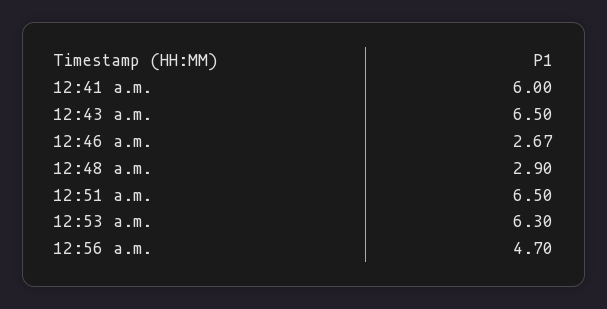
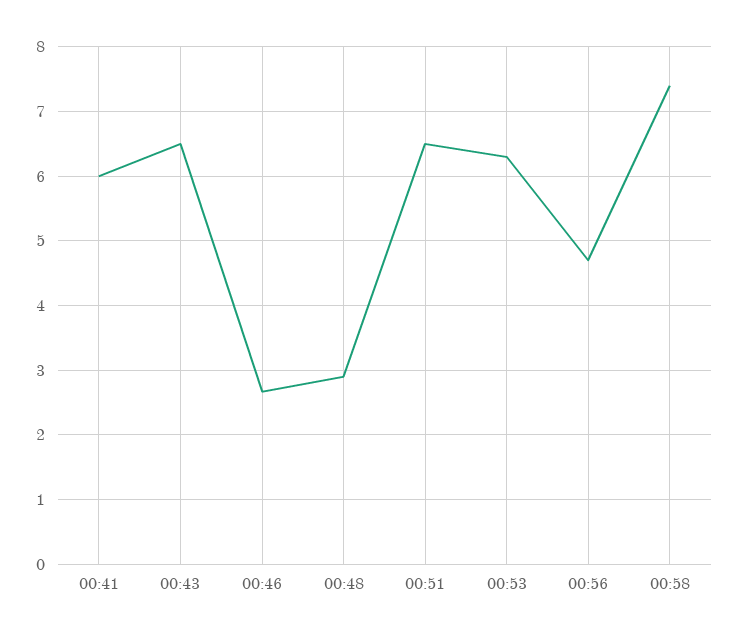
00:58: none -> 7.4

